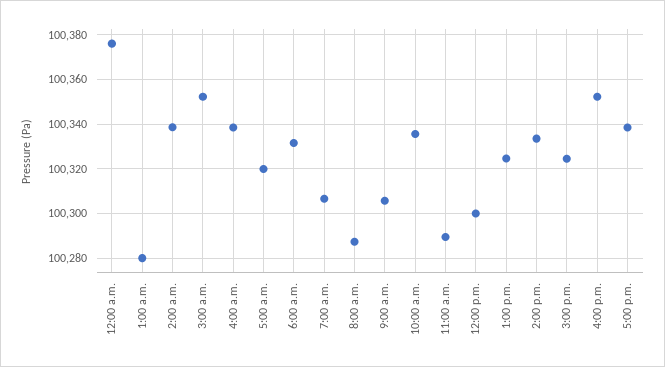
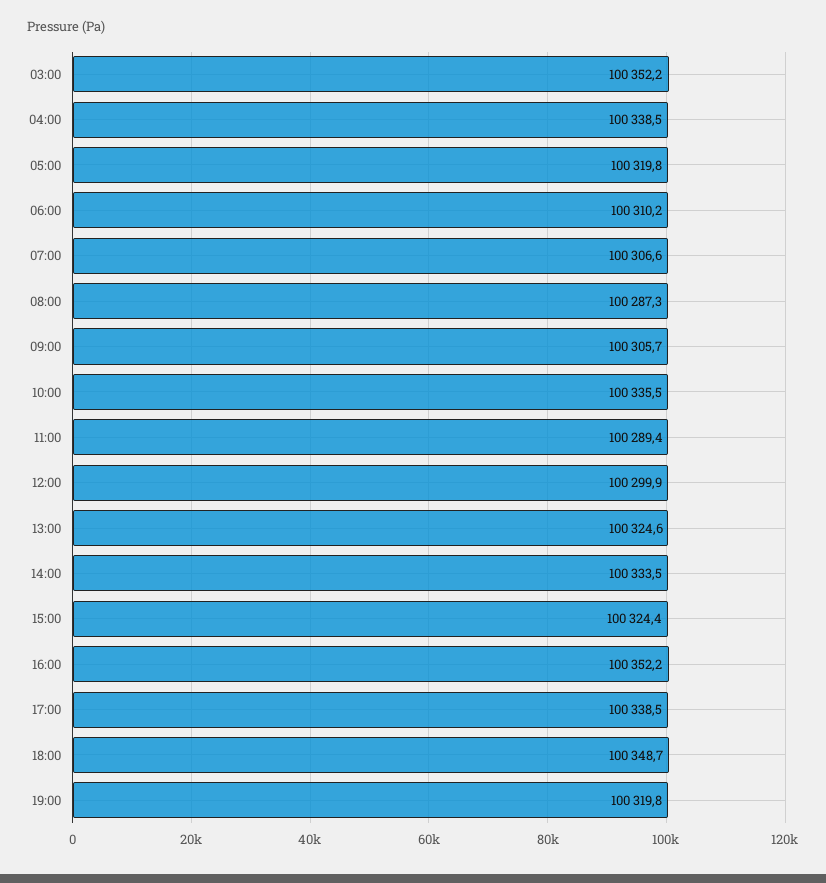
12:00 a.m.: 100375 -> none
1:00 a.m.: 100280 -> none
2:00 a.m.: 100340 -> none
6:00 a.m.: 100330 -> 100310.2
18:00: none -> 100348.7
19:00: none -> 100319.8

